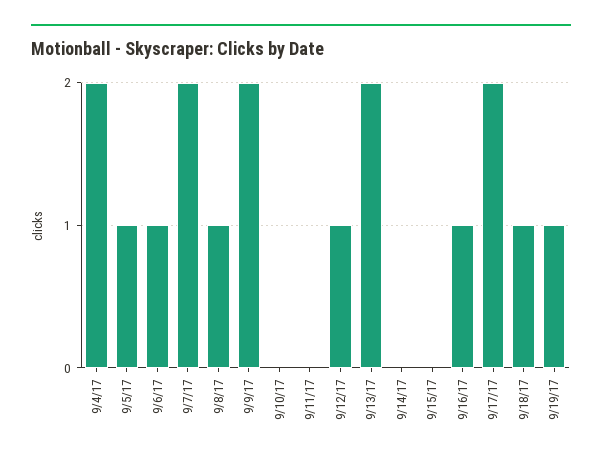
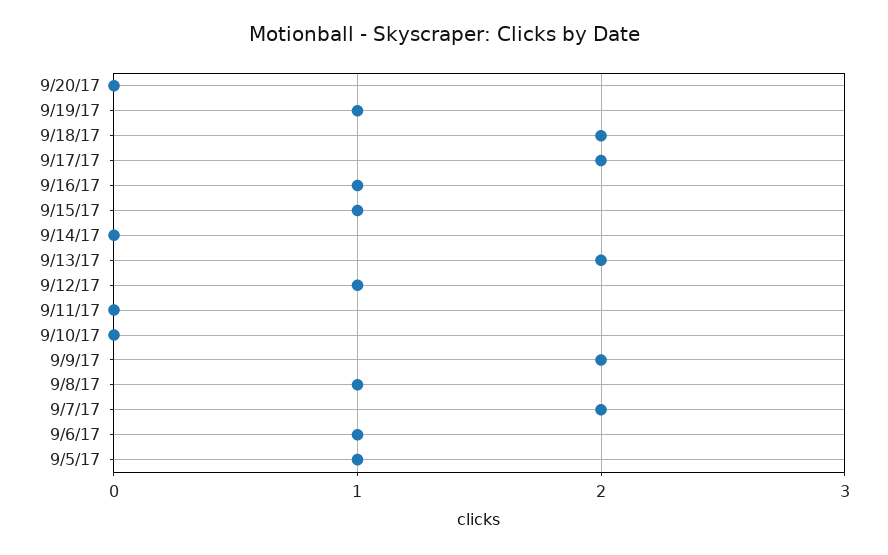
9/4/17: 2 -> none
9/15/17: 0 -> 1
9/18/17: 1 -> 2
9/20/17: none -> 0

